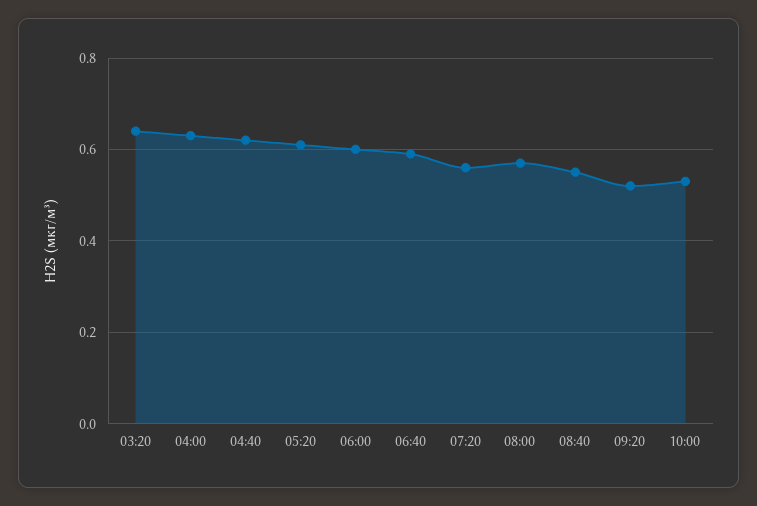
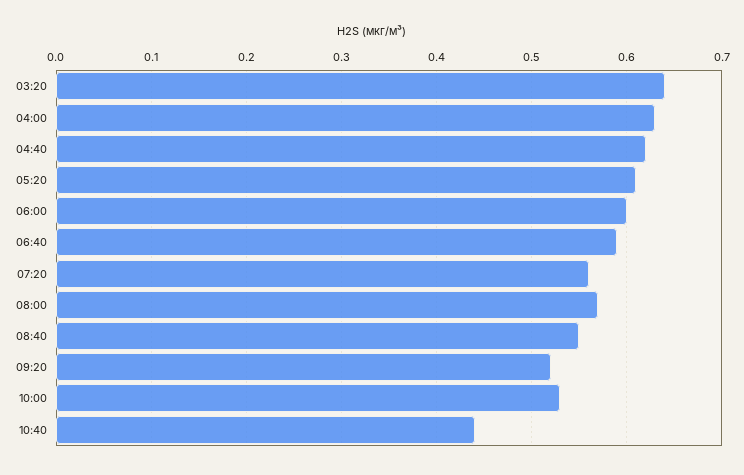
10:40: none -> 0.44

